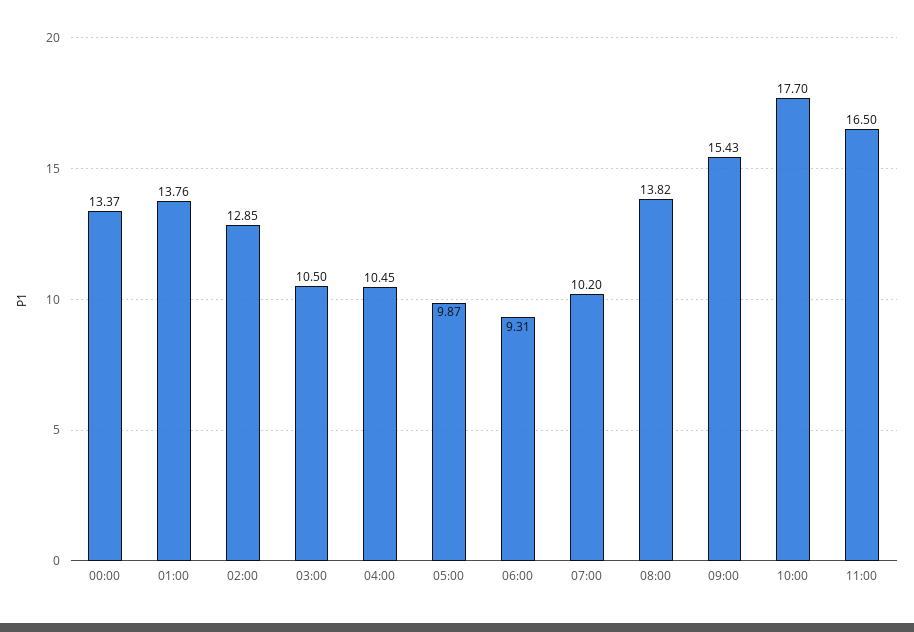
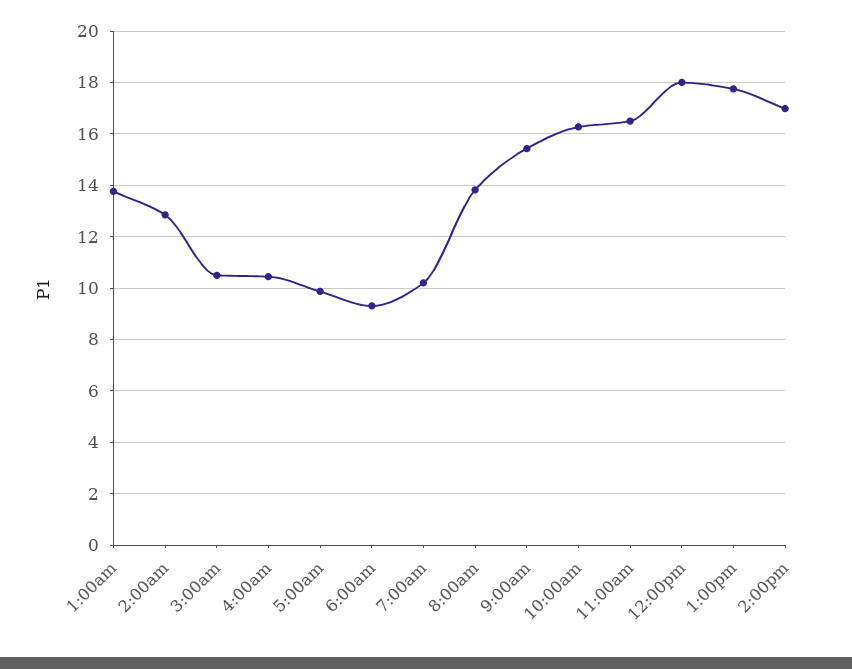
00:00: 13.37 -> none
10:00: 17.7 -> 16.25
12:00pm: none -> 18
1:00pm: none -> 17.75
2:00pm: none -> 17

